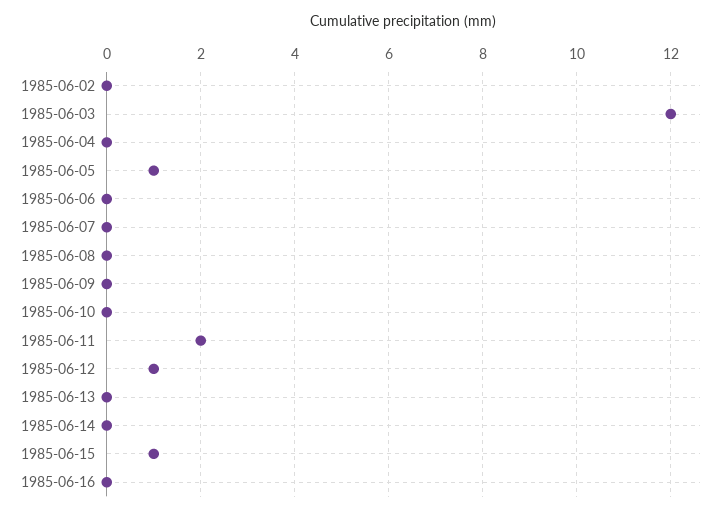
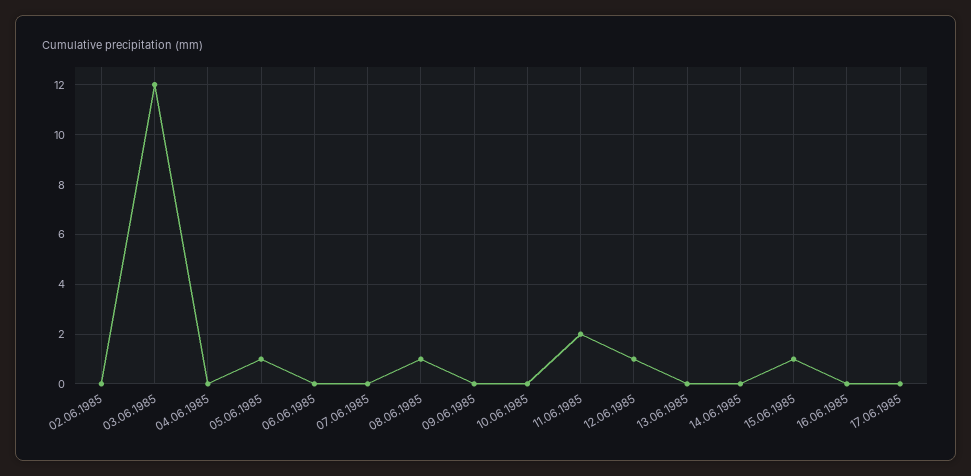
1985-06-08: 0 -> 1
17.06.1985: none -> 0

